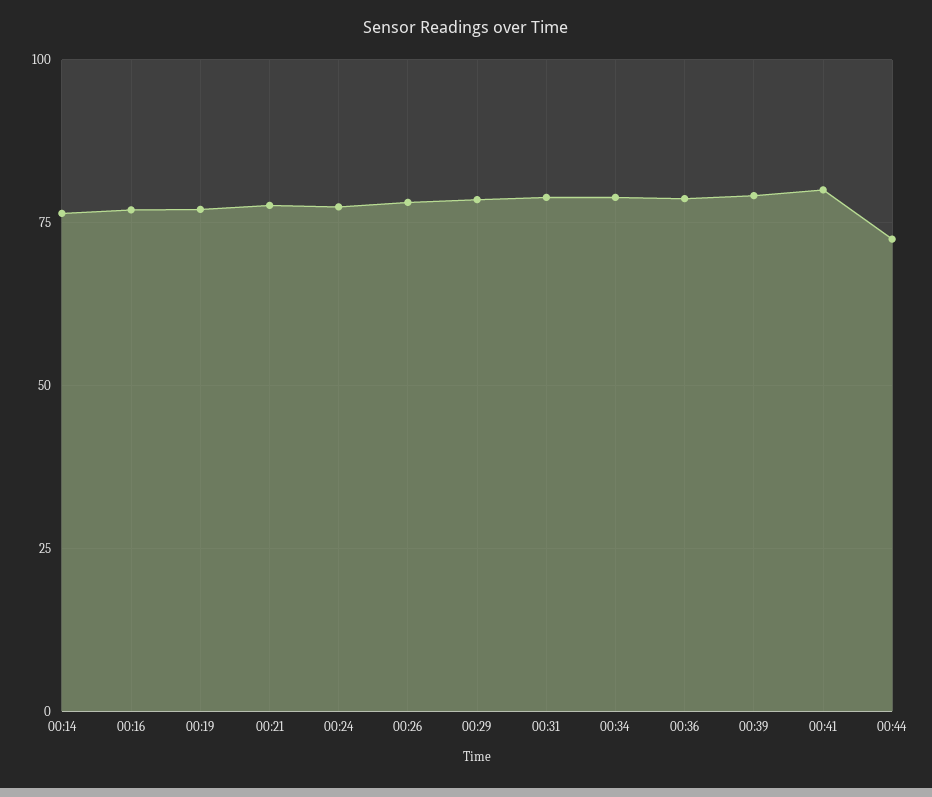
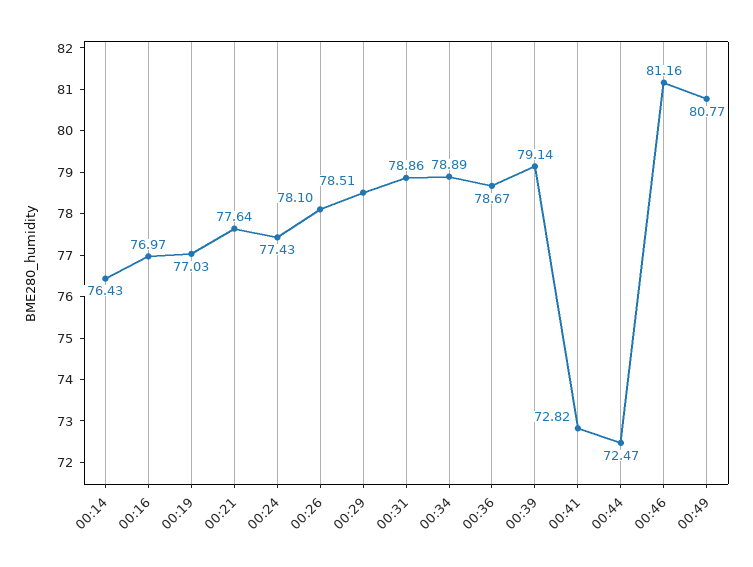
00:41: 80 -> 72.82
00:46: none -> 81.16
00:49: none -> 80.77

